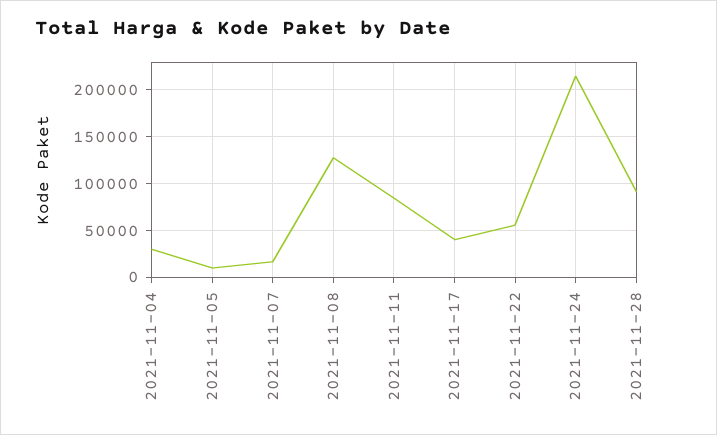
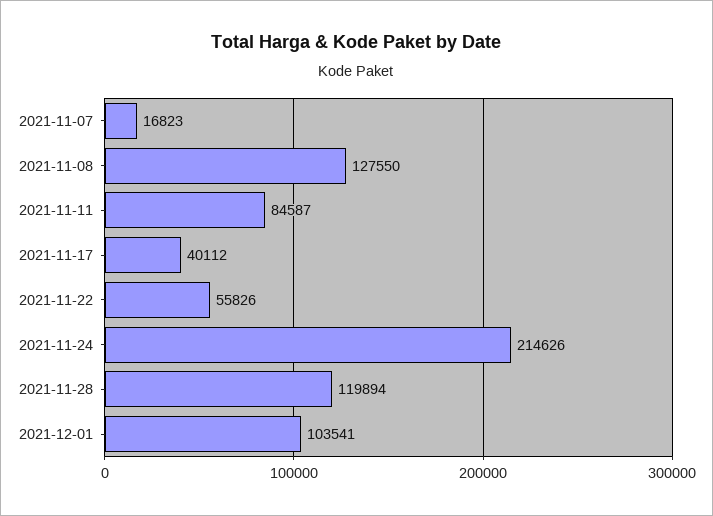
2021-11-04: 30000 -> none
2021-11-05: 10000 -> none
2021-11-28: 90000 -> 119894
2021-12-01: none -> 103541

